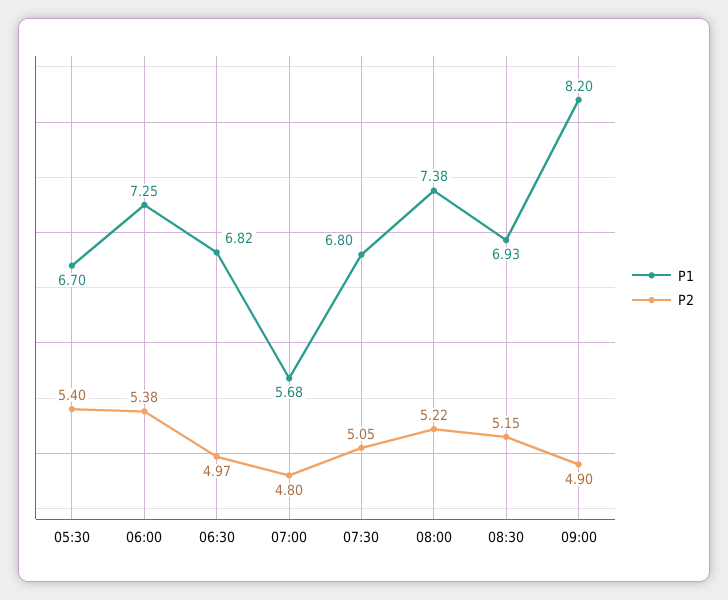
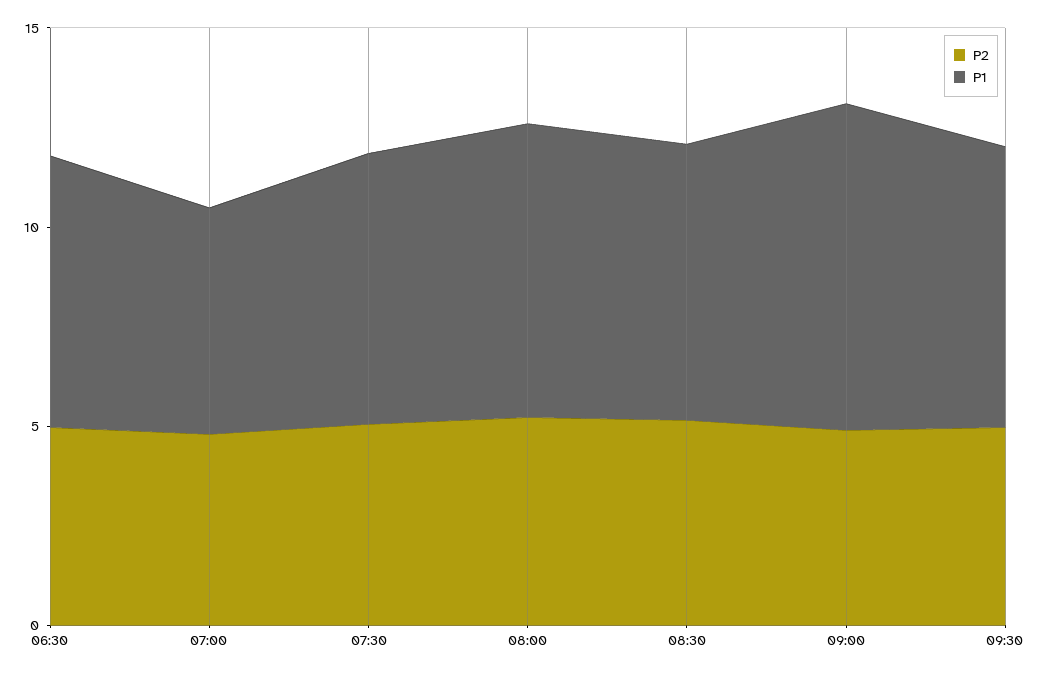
P1, 05:30: 6.7 -> none
P2, 05:30: 5.4 -> none
P1, 06:00: 7.25 -> none
P2, 06:00: 5.38 -> none
P2, 09:30: none -> 5
P1, 09:30: none -> 7

